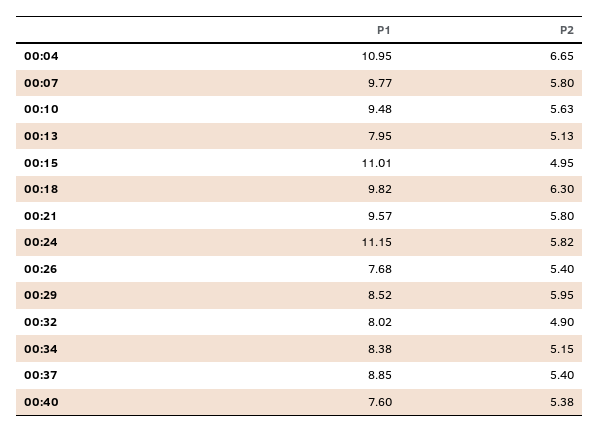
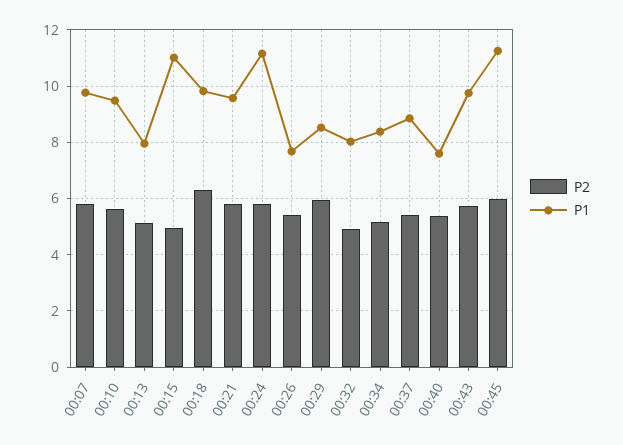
P1, 00:04: 10.95 -> none
P2, 00:04: 6.65 -> none
P2, 00:43: none -> 5.75
P1, 00:43: none -> 9.75
P2, 00:45: none -> 6
P1, 00:45: none -> 11.25

